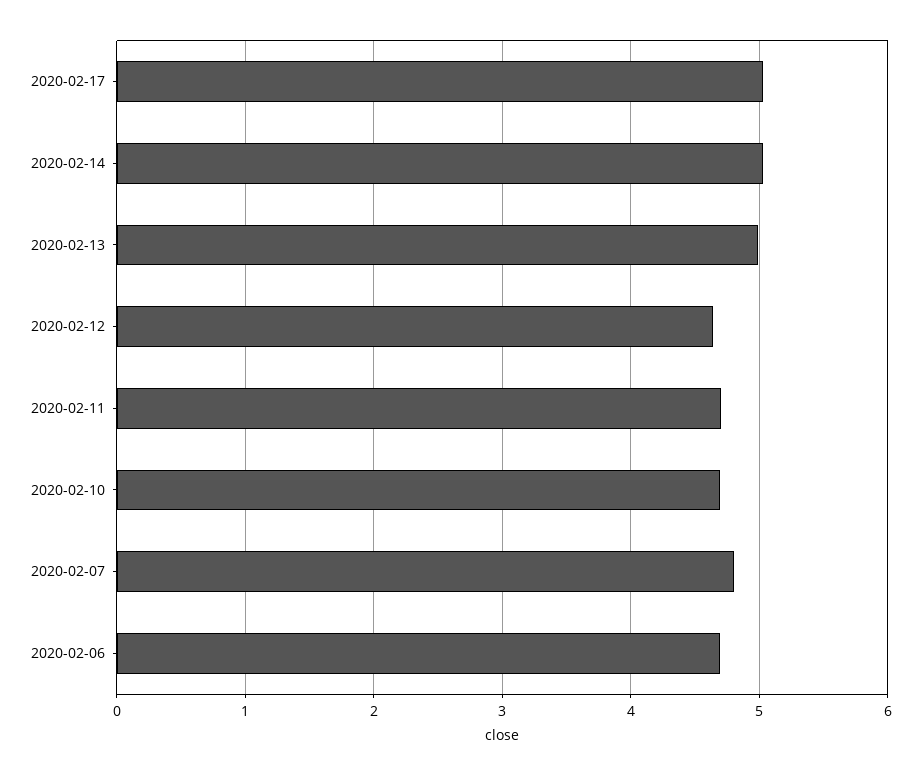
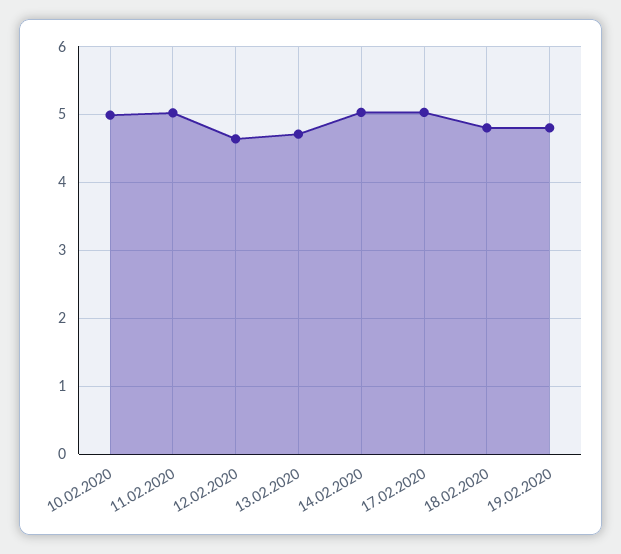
2020-02-13: 5 -> 4.7
2020-02-11: 4.7 -> 5
2020-02-10: 4.7 -> 5
2020-02-07: 4.8 -> none
2020-02-06: 4.7 -> none
18.02.2020: none -> 4.8
19.02.2020: none -> 4.8

